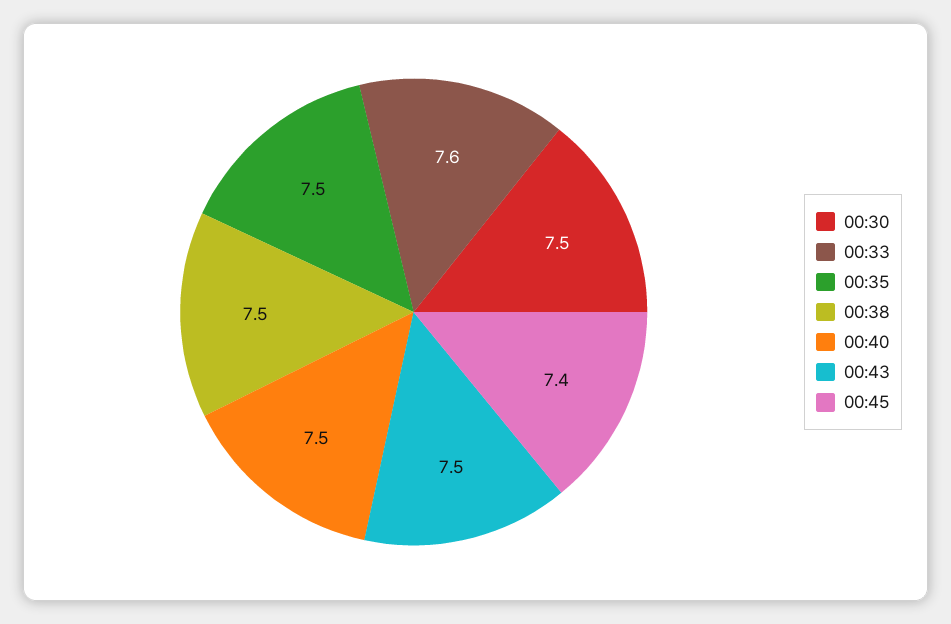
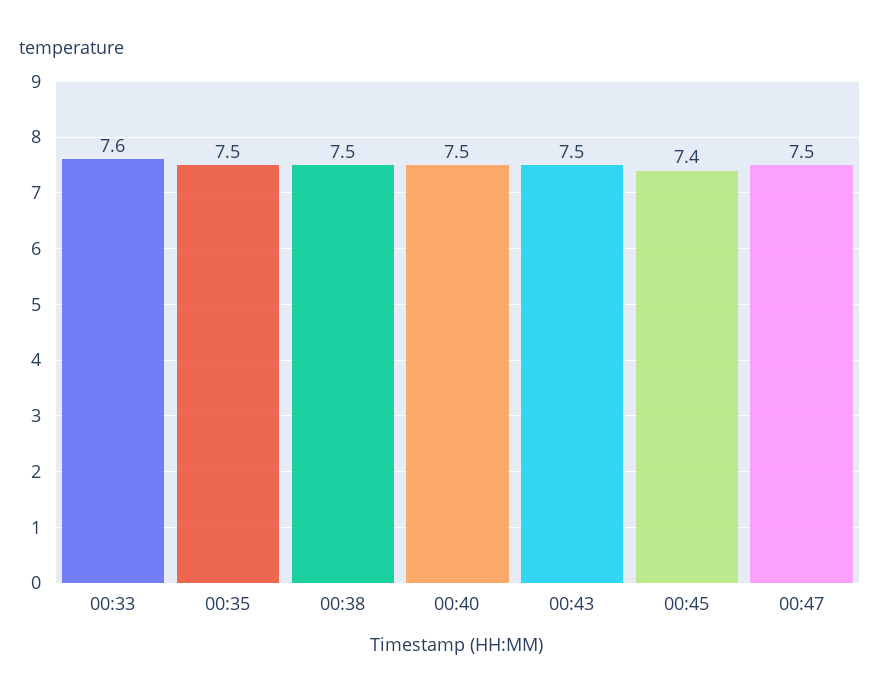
00:30: 7.5 -> none
00:47: none -> 7.5

